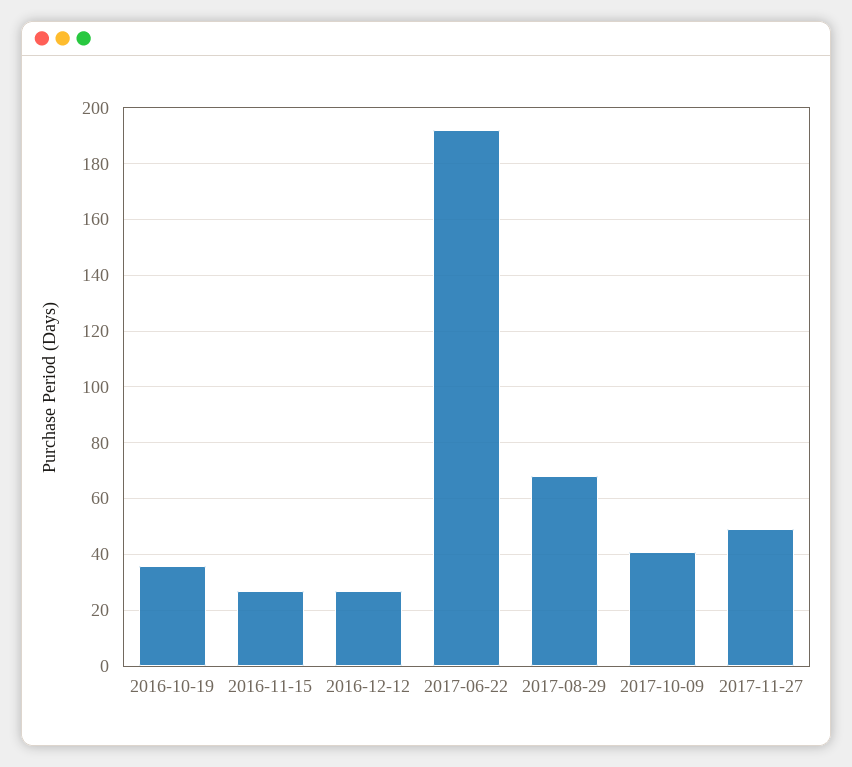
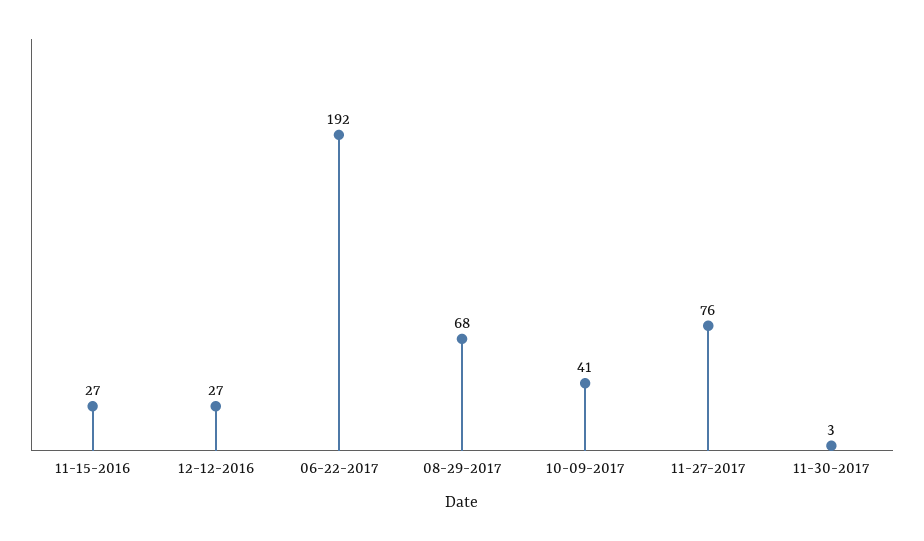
2016-10-19: 35 -> none
2017-11-27: 50 -> 76
11-30-2017: none -> 3

